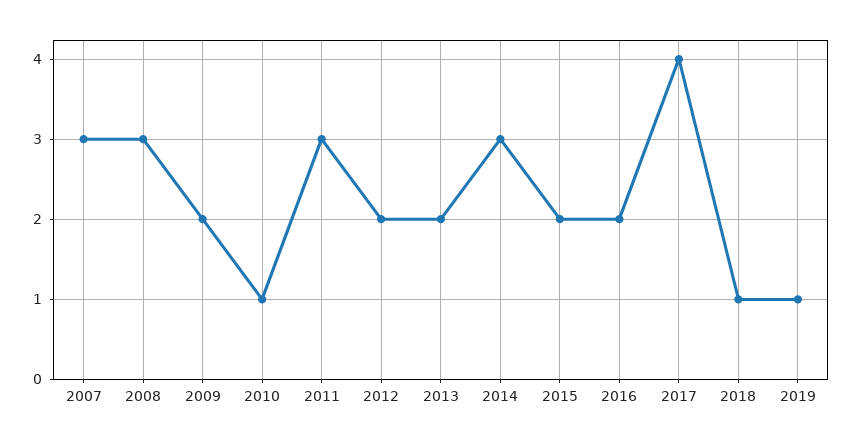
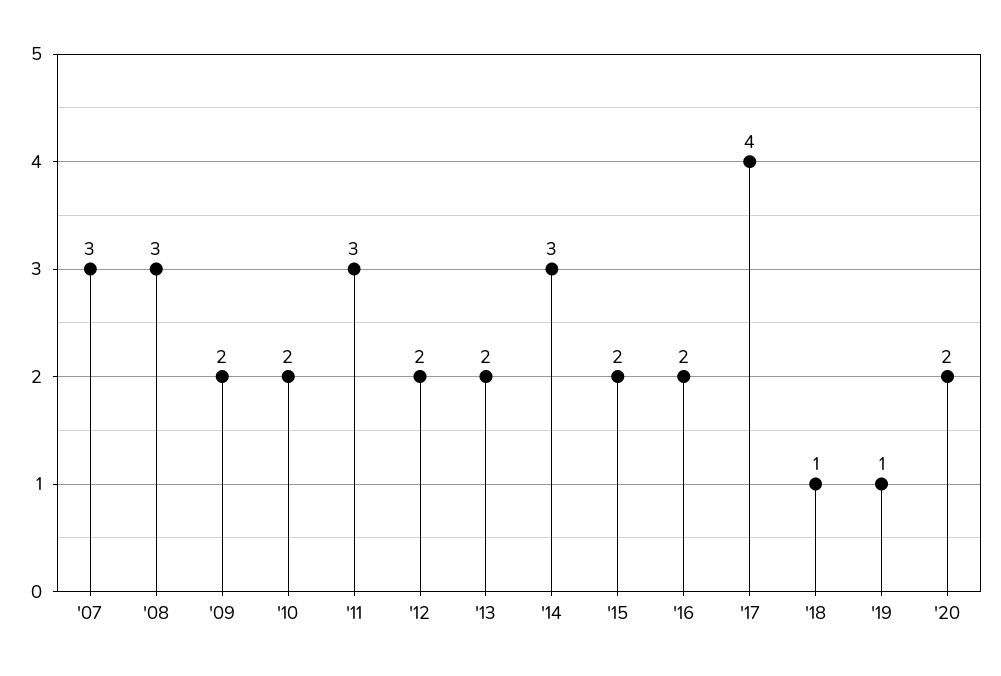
2010: 1 -> 2
'20: none -> 2

